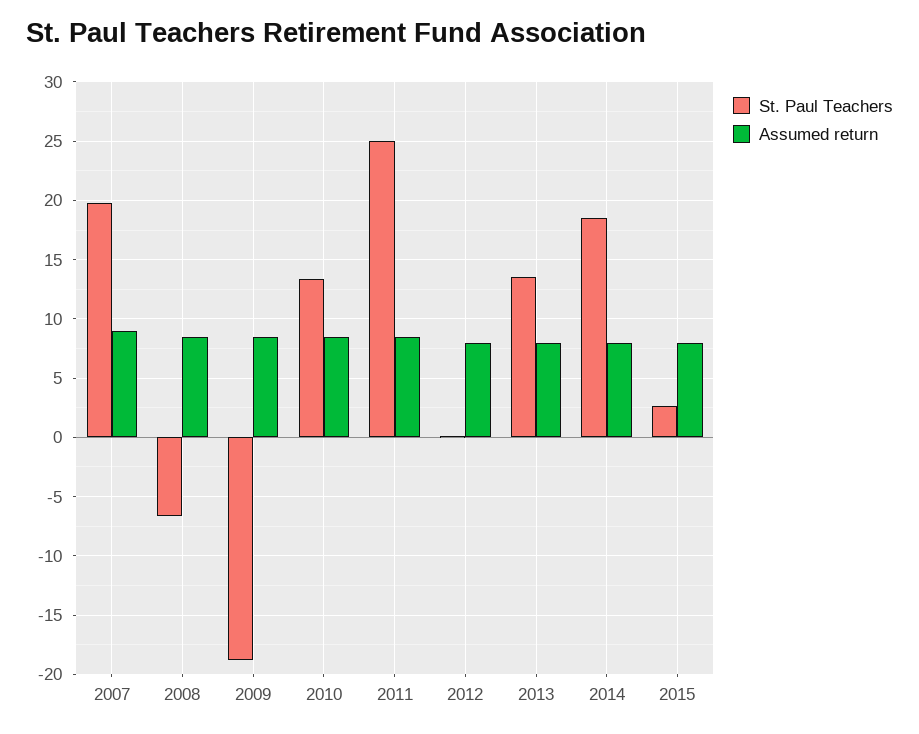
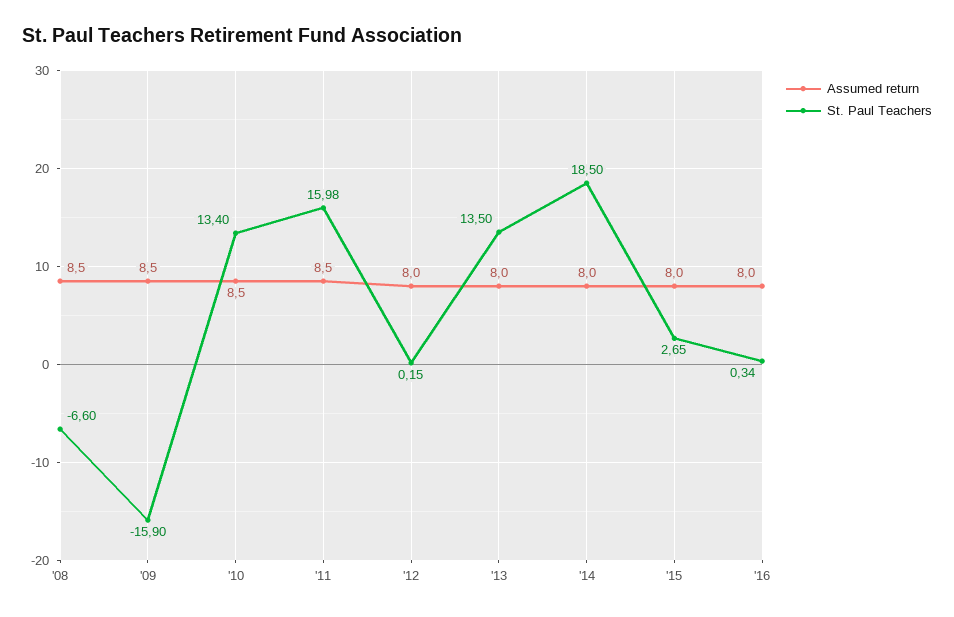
St. Paul Teachers, 2007: 20 -> none
Assumed return, 2007: 9 -> none
St. Paul Teachers, 2009: -19 -> -15.9
St. Paul Teachers, 2011: 25 -> 15.98
Assumed return, '16: none -> 8
St. Paul Teachers, '16: none -> 0.34

